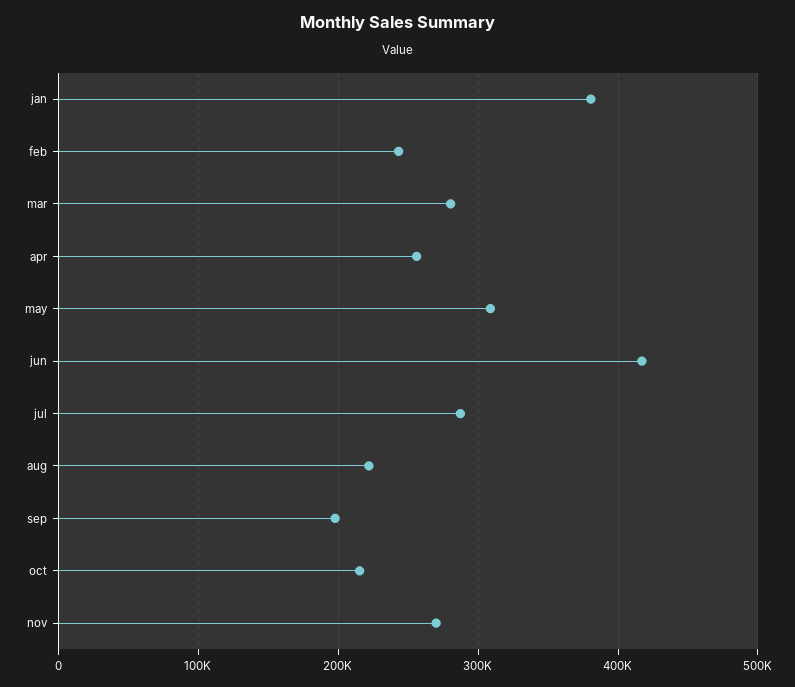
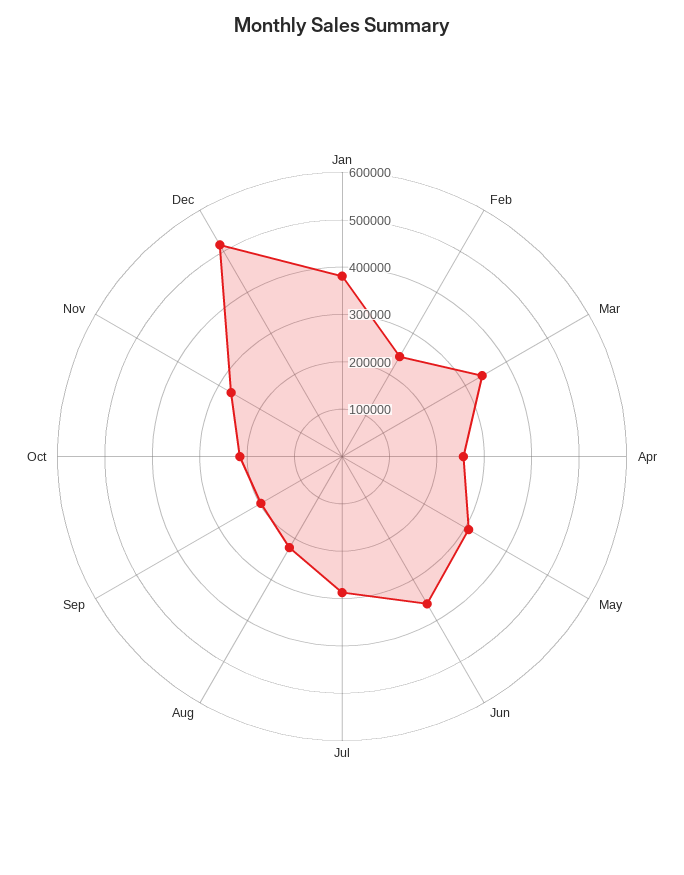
mar: 280000 -> 340000
jun: 420000 -> 360000
Dec: none -> 520000

